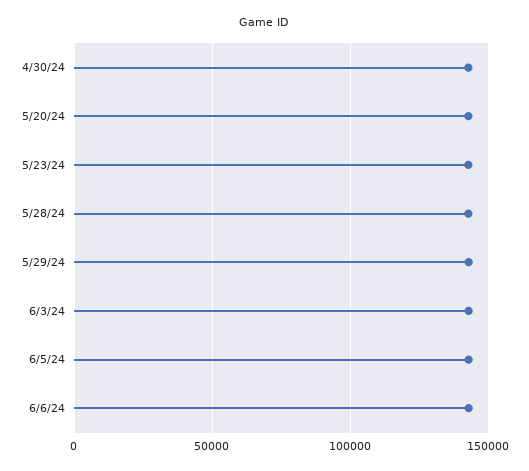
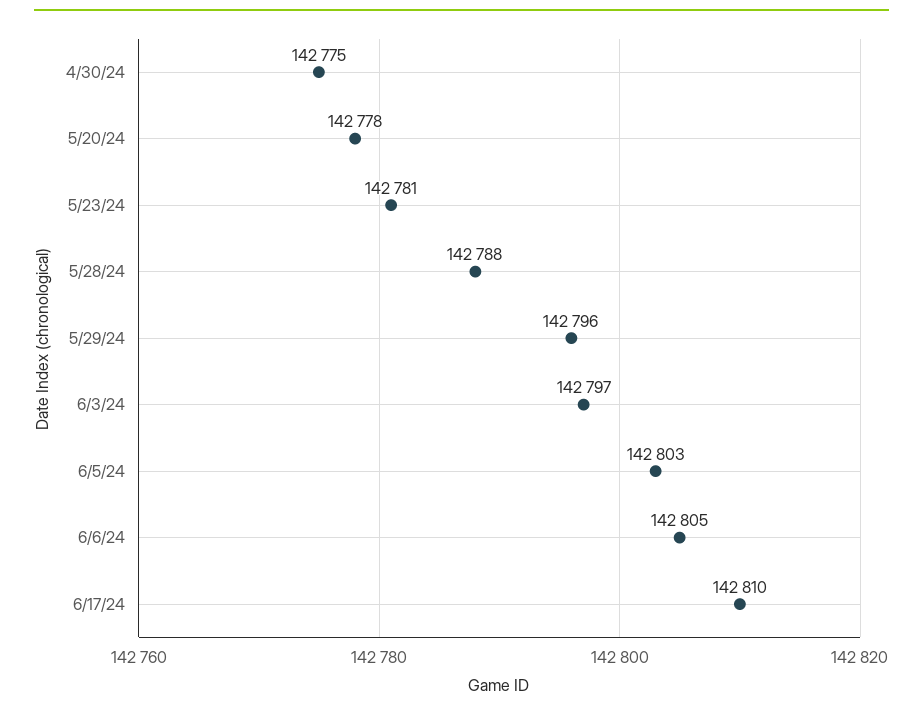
6/17/24: none -> 142810

